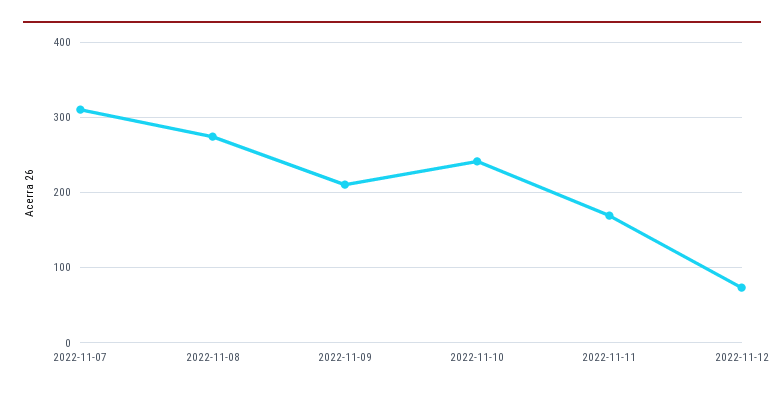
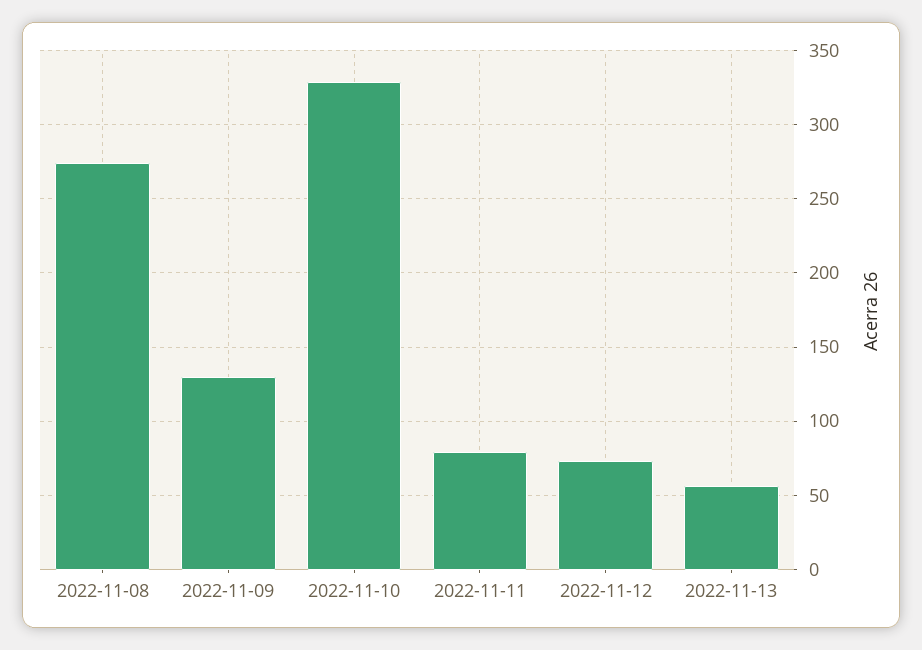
2022-11-07: 310 -> none
2022-11-09: 210 -> 130
2022-11-10: 240 -> 330
2022-11-11: 170 -> 80
2022-11-13: none -> 55

